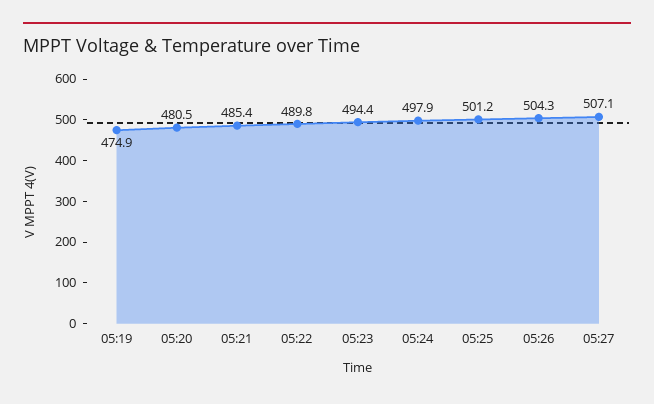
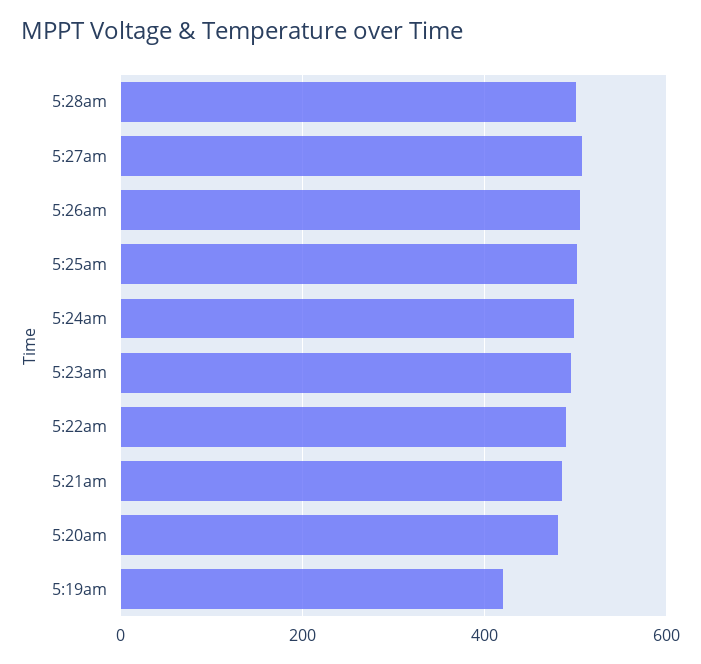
05:19: 474.9 -> 420
5:28am: none -> 500

